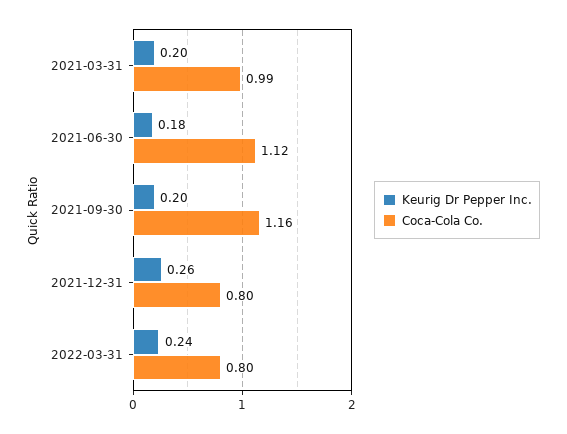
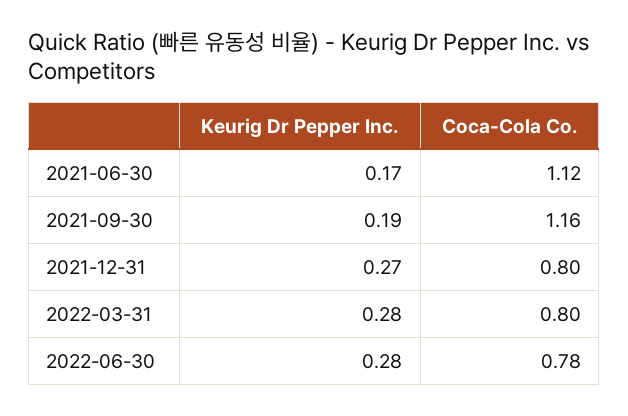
Keurig Dr Pepper Inc., 2021-03-31: 0.2 -> none
Coca-Cola Co., 2021-03-31: 0.99 -> none
Keurig Dr Pepper Inc., 2021-06-30: 0.18 -> 0.17
Keurig Dr Pepper Inc., 2021-09-30: 0.2 -> 0.19
Keurig Dr Pepper Inc., 2021-12-31: 0.26 -> 0.27
Keurig Dr Pepper Inc., 2022-03-31: 0.24 -> 0.28
Keurig Dr Pepper Inc., 2022-06-30: none -> 0.28
Coca-Cola Co., 2022-06-30: none -> 0.78

